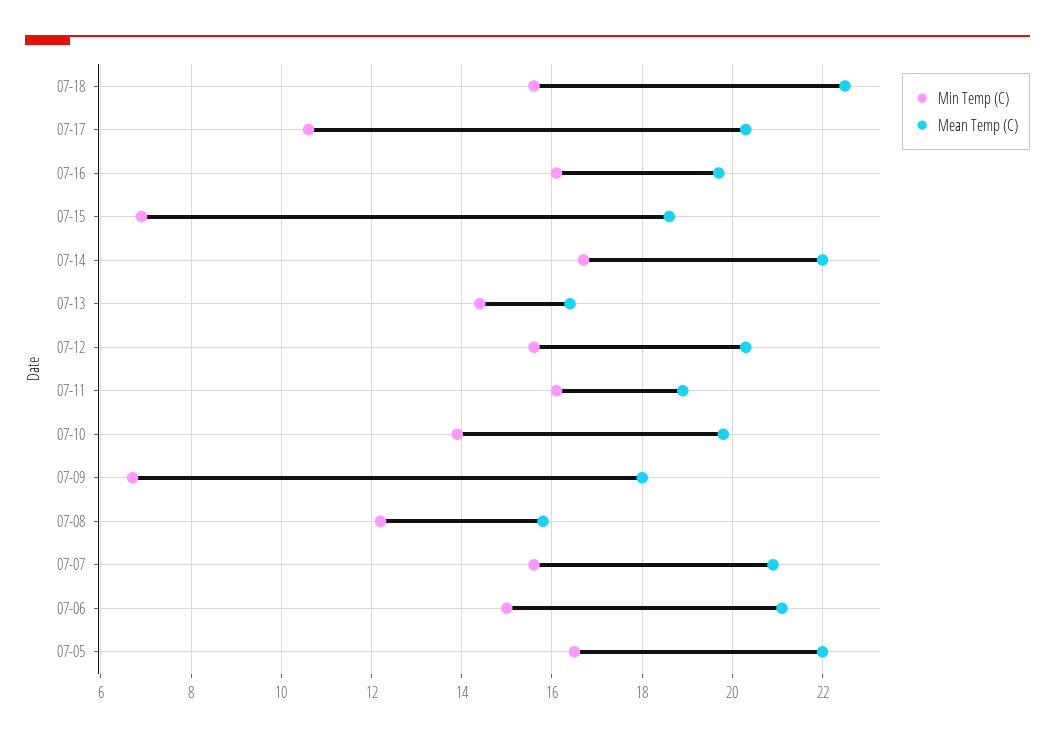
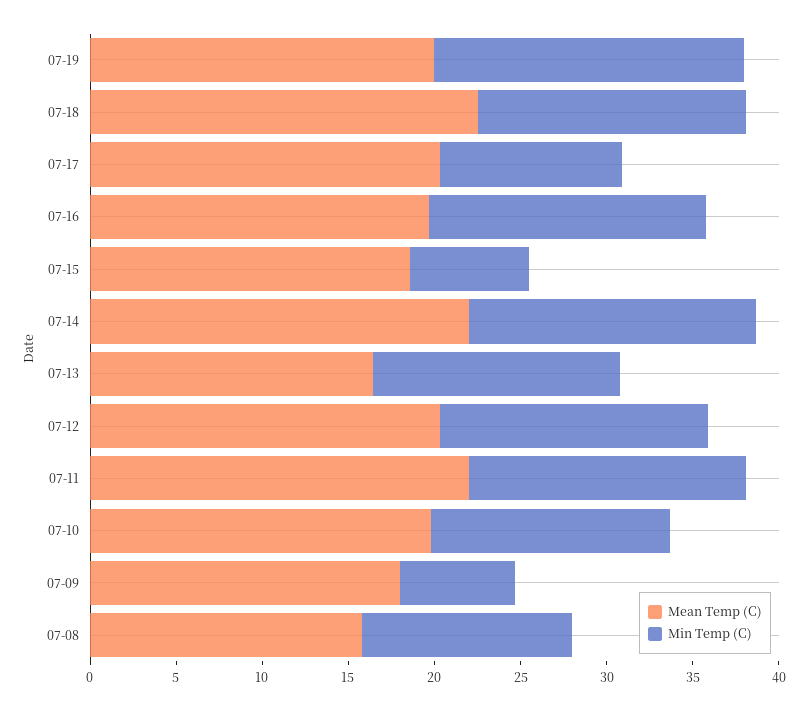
Mean Temp (C), 07-11: 19 -> 22
Min Temp (C), 07-07: 15.5 -> none
Mean Temp (C), 07-07: 21 -> none
Min Temp (C), 07-06: 15 -> none
Mean Temp (C), 07-06: 21 -> none
Min Temp (C), 07-05: 16.5 -> none
Mean Temp (C), 07-05: 22 -> none
Mean Temp (C), 07-19: none -> 20
Min Temp (C), 07-19: none -> 18

